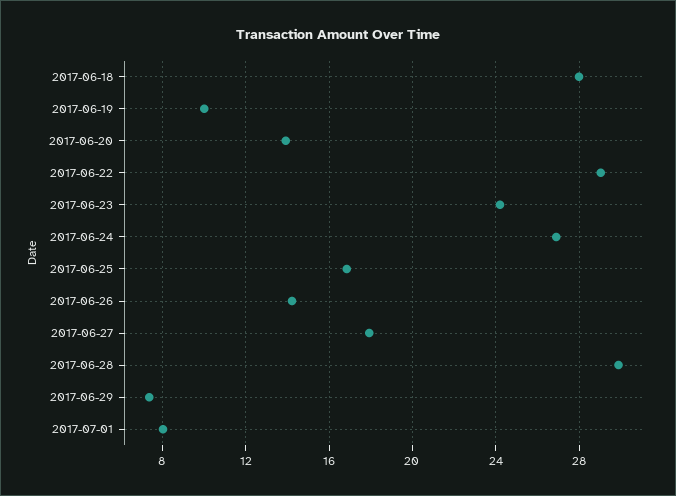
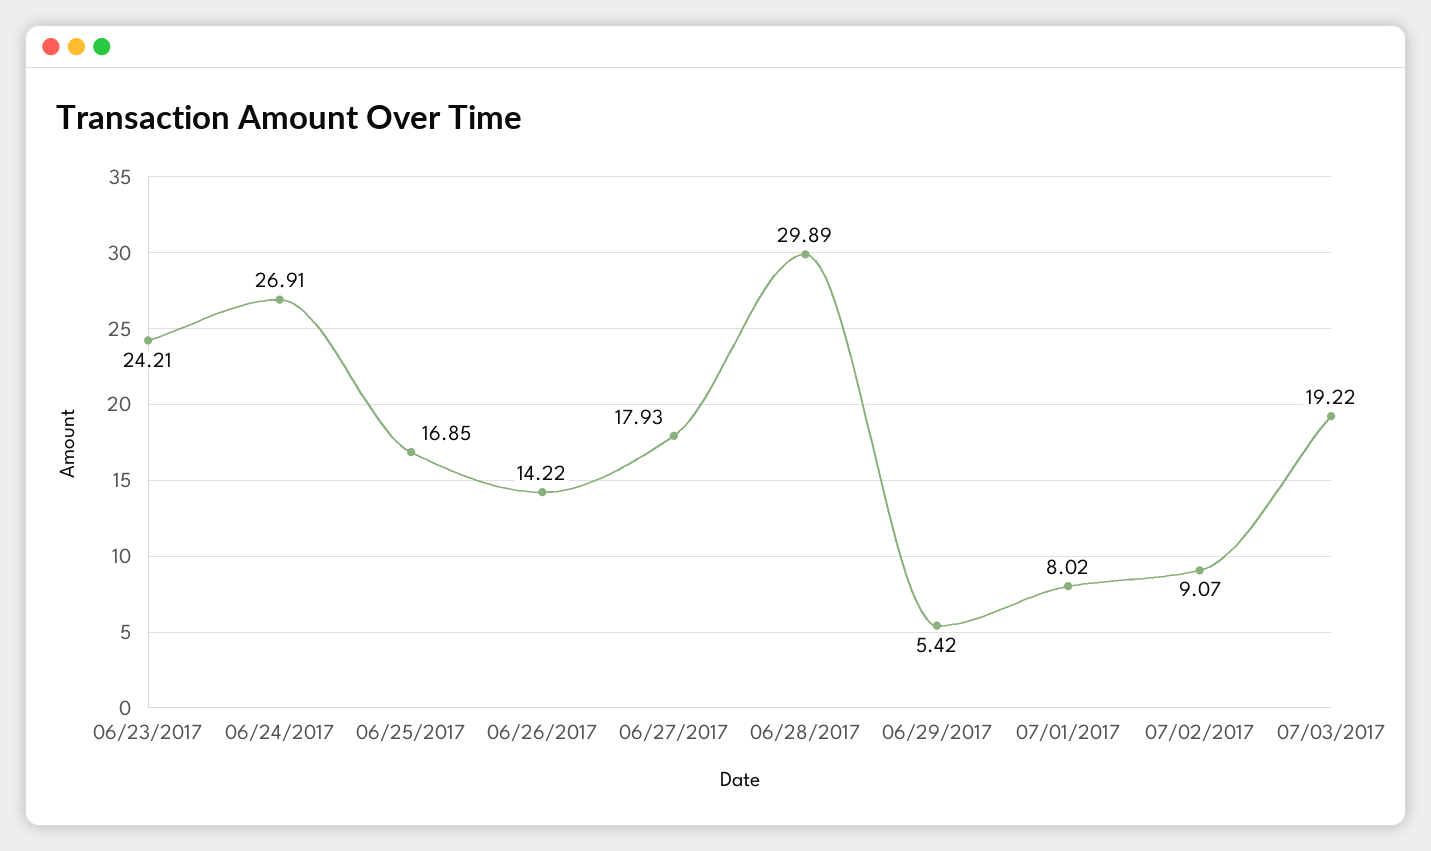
2017-06-18: 28 -> none
2017-06-19: 10 -> none
2017-06-20: 14 -> none
2017-06-22: 29 -> none
2017-06-29: 7.5 -> 5.42
07/02/2017: none -> 9.07
07/03/2017: none -> 19.22

